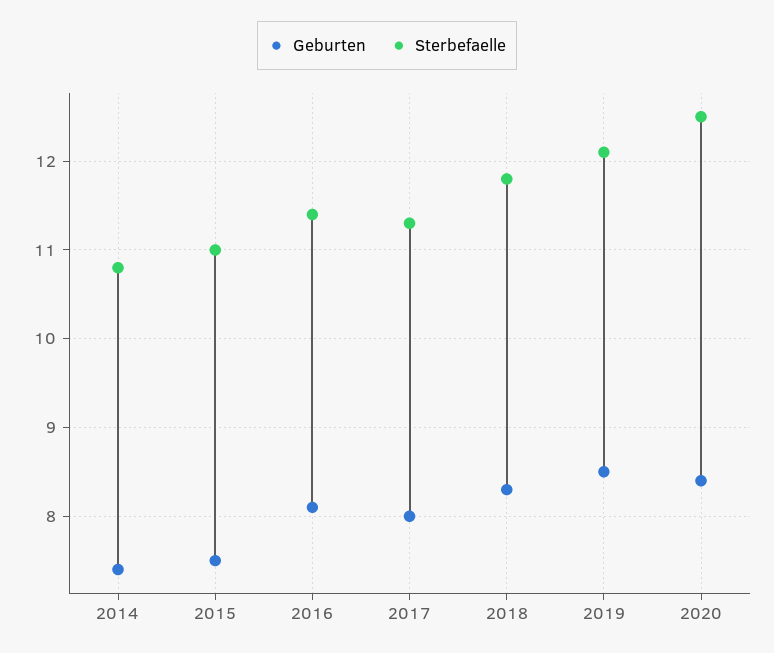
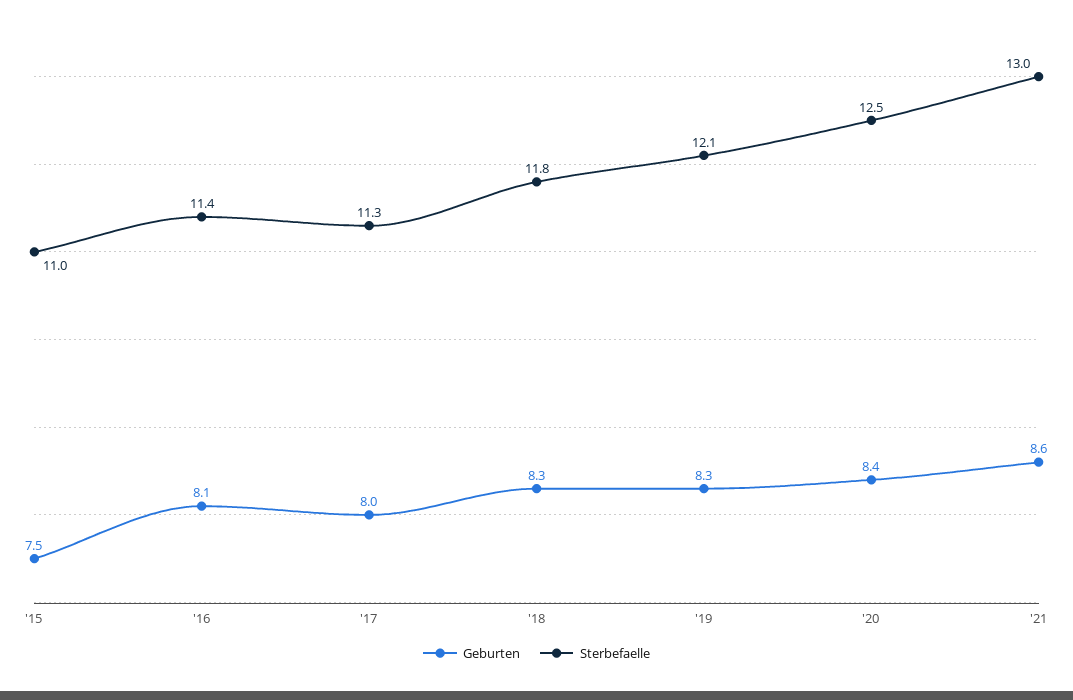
Geburten, 2014: 7.4 -> none
Sterbefaelle, 2014: 10.8 -> none
Geburten, 2019: 8.5 -> 8.3
Geburten, '21: none -> 8.6
Sterbefaelle, '21: none -> 13

